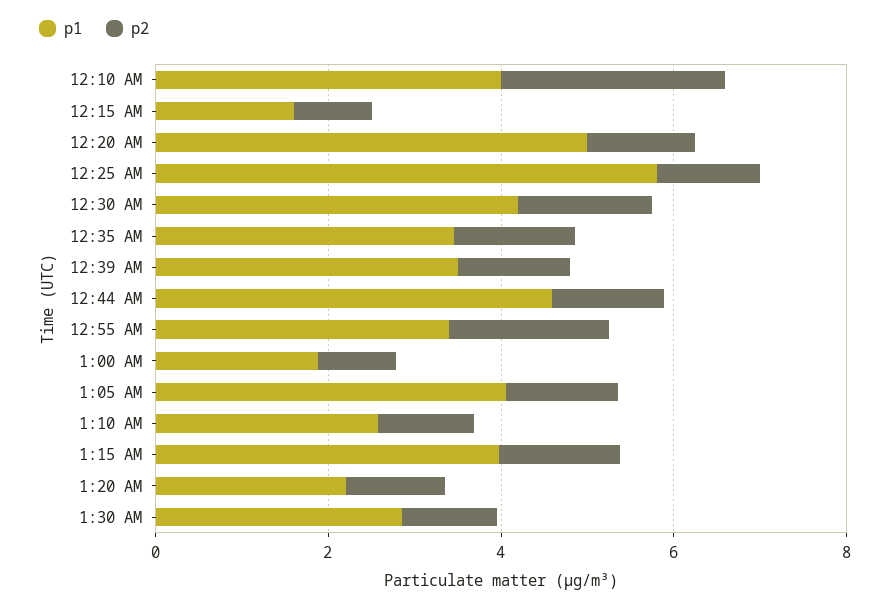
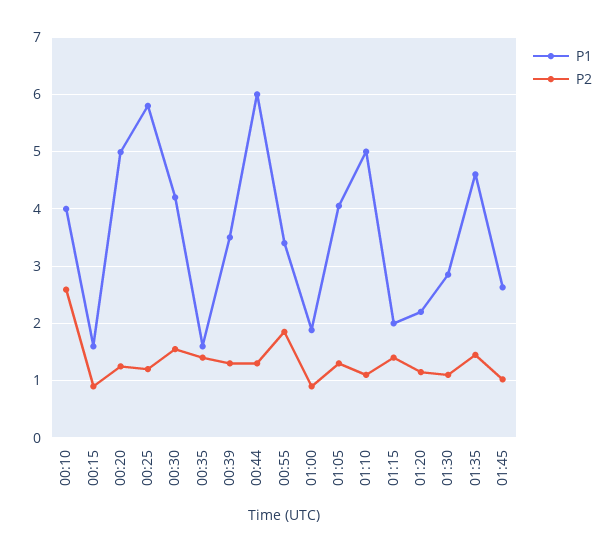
p1, 12:35 AM: 3.5 -> 1.6
p1, 12:44 AM: 4.5 -> 6
p1, 1:10 AM: 2.5 -> 5
p1, 1:15 AM: 4 -> 2
p1, 01:35: none -> 4.6
p2, 01:35: none -> 1.4
p1, 01:45: none -> 2.6
p2, 01:45: none -> 1

